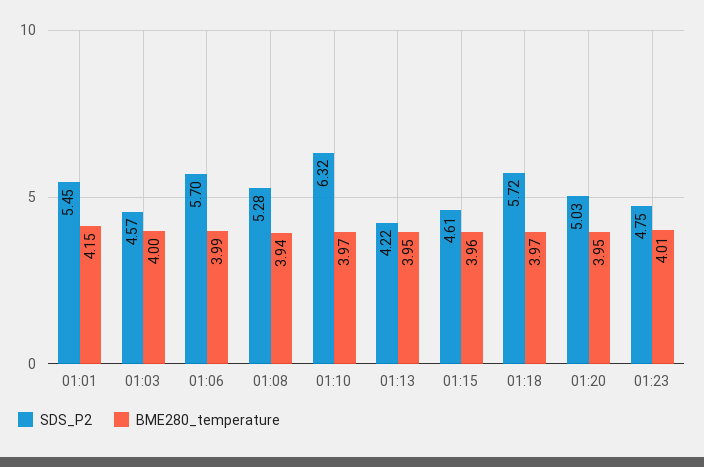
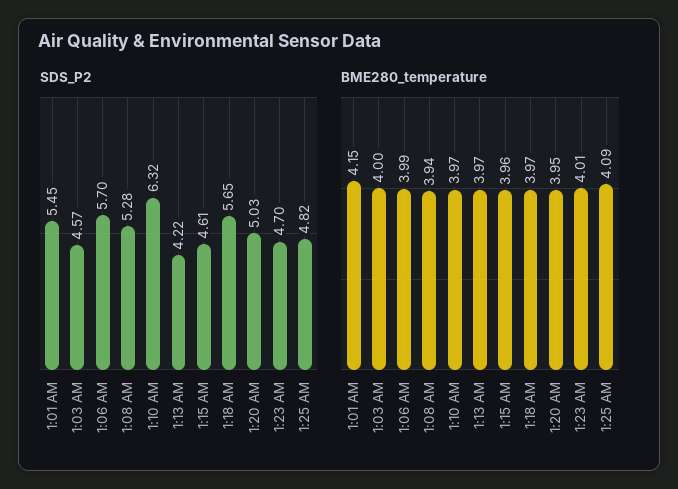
BME280_temperature, 01:13: 3.95 -> 3.97
SDS_P2, 01:18: 5.72 -> 5.65
SDS_P2, 01:23: 4.75 -> 4.7
SDS_P2, 1:25 AM: none -> 4.82
BME280_temperature, 1:25 AM: none -> 4.09

